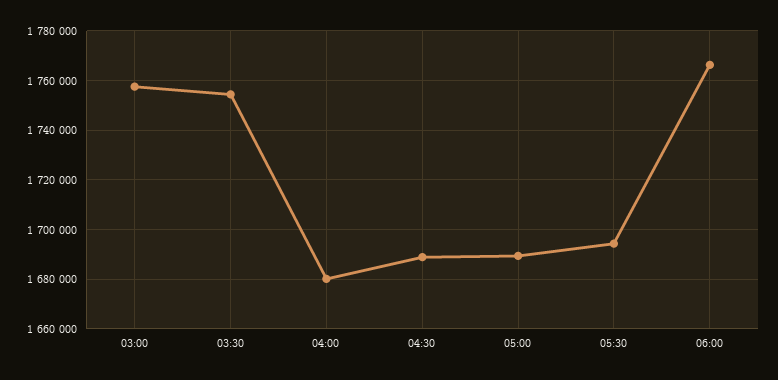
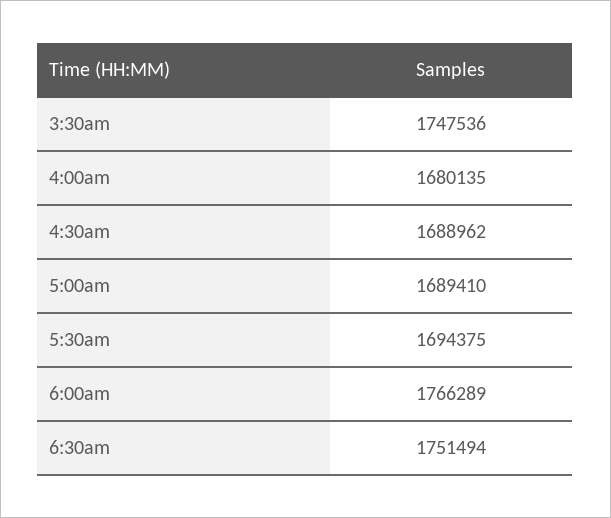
03:00: 1757500 -> none
03:30: 1755000 -> 1747536
6:30am: none -> 1751494

